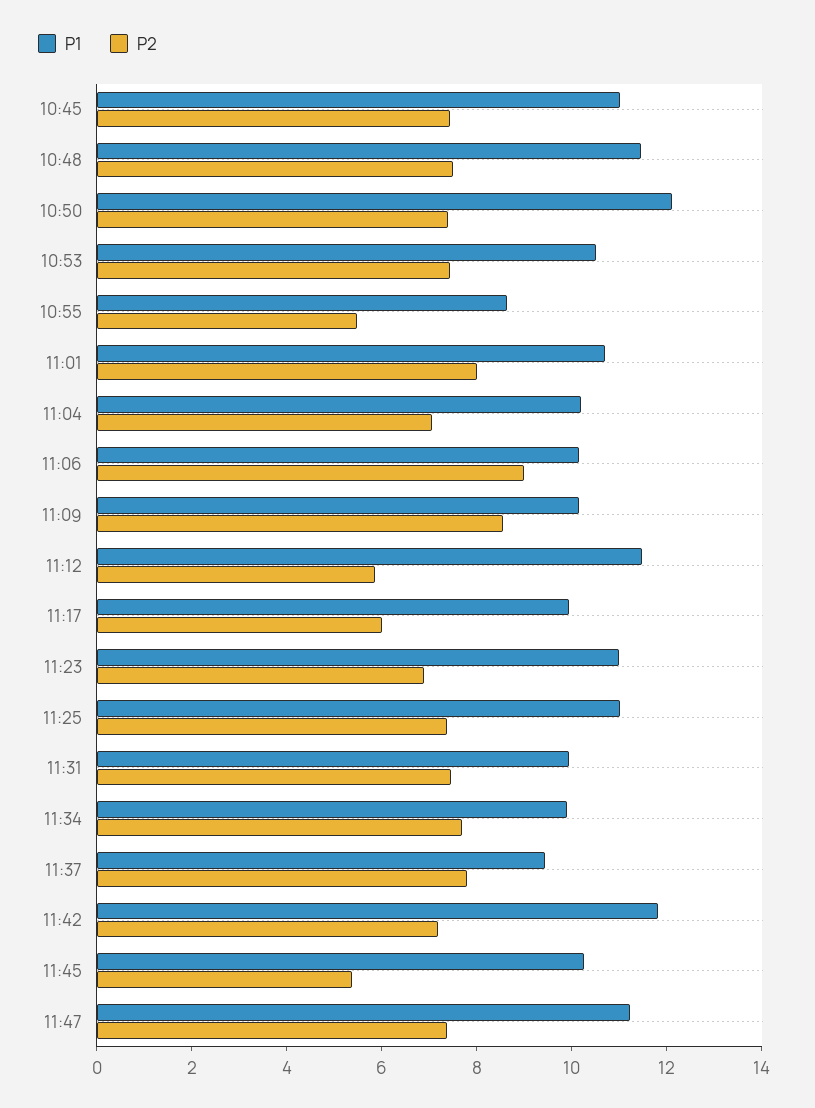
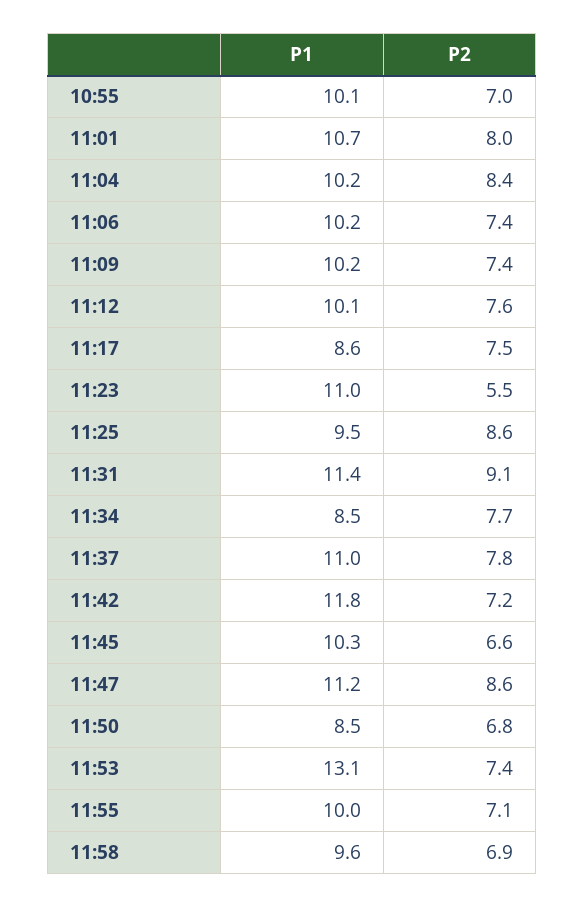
P1, 10:45: 11 -> none
P2, 10:45: 7.5 -> none
P1, 10:48: 11.5 -> none
P2, 10:48: 7.5 -> none
P1, 10:50: 12 -> none
P2, 10:50: 7.5 -> none
P1, 10:53: 10.5 -> none
P2, 10:53: 7.5 -> none
P1, 10:55: 8.5 -> 10.1
P2, 10:55: 5.5 -> 7
P2, 11:04: 7 -> 8.4
P2, 11:06: 9 -> 7.4
P2, 11:09: 8.5 -> 7.4
P1, 11:12: 11.5 -> 10.1
P2, 11:12: 6 -> 7.6
P1, 11:17: 10 -> 8.6
P2, 11:17: 6 -> 7.5
P2, 11:23: 7 -> 5.5
P1, 11:25: 11 -> 9.5
P2, 11:25: 7.5 -> 8.6
P1, 11:31: 10 -> 11.4
P2, 11:31: 7.5 -> 9.1
P1, 11:34: 10 -> 8.5
P1, 11:37: 9.5 -> 11
P2, 11:45: 5.5 -> 6.6
P2, 11:47: 7.5 -> 8.6
P1, 11:50: none -> 8.5
P2, 11:50: none -> 6.8
P1, 11:53: none -> 13.1
P2, 11:53: none -> 7.4
P1, 11:55: none -> 10
P2, 11:55: none -> 7.1
P1, 11:58: none -> 9.6
P2, 11:58: none -> 6.9

